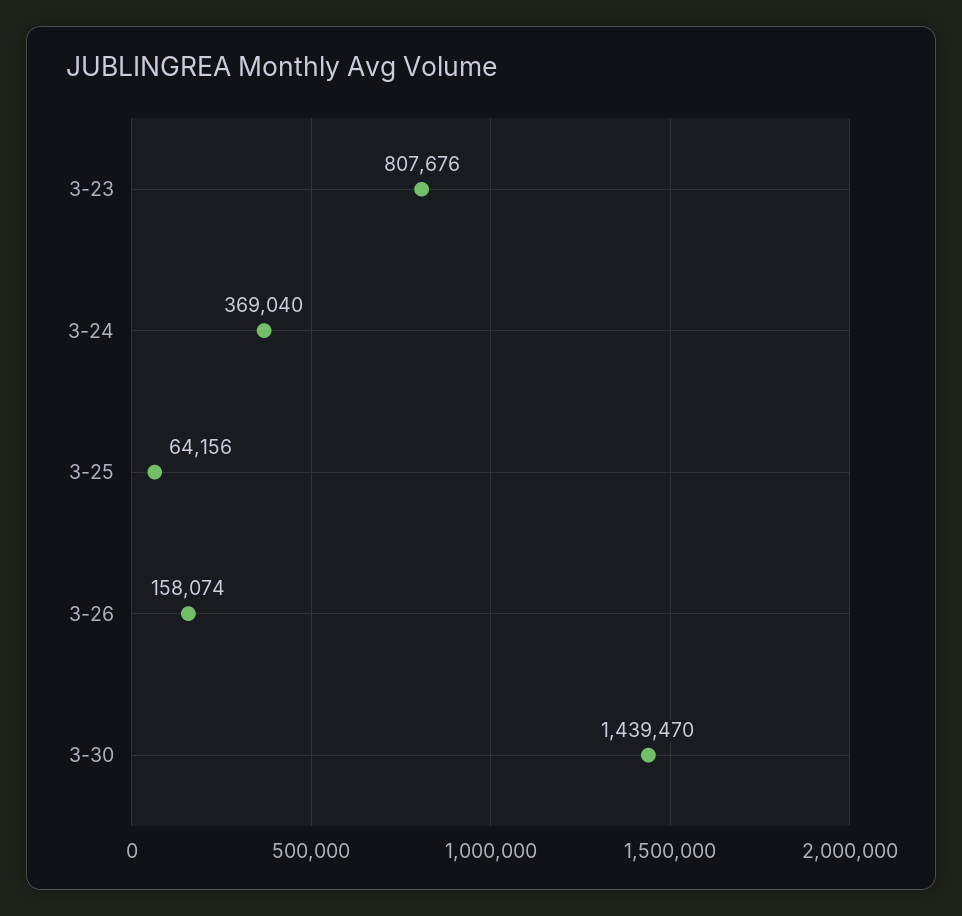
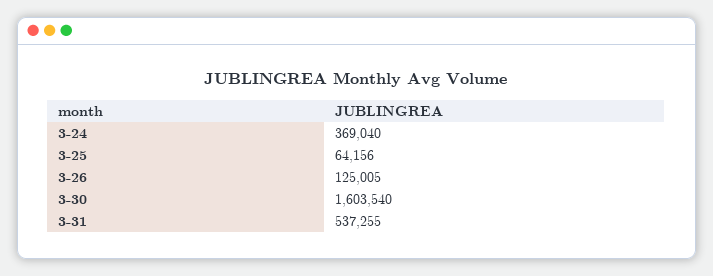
3-23: 807676 -> none
3-26: 158074 -> 125005
3-30: 1439470 -> 1603540
3-31: none -> 537255

